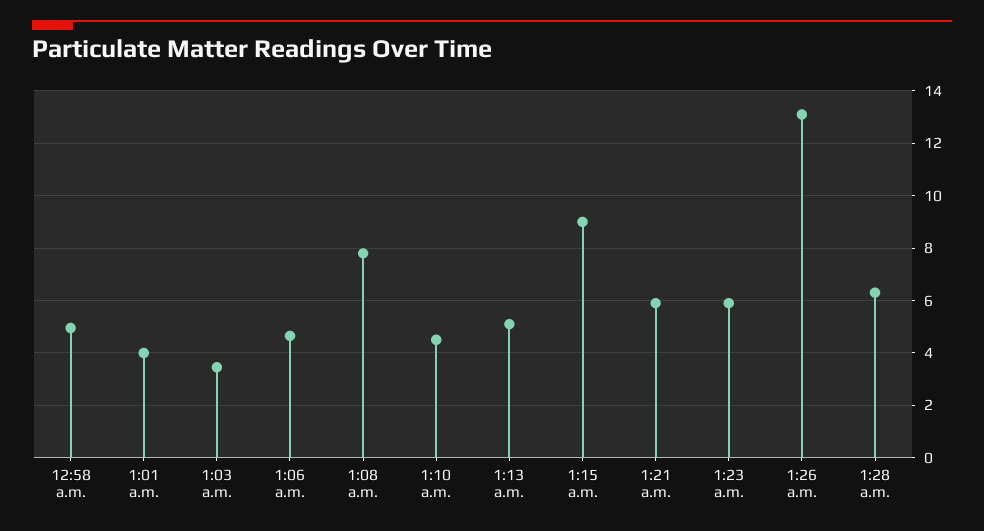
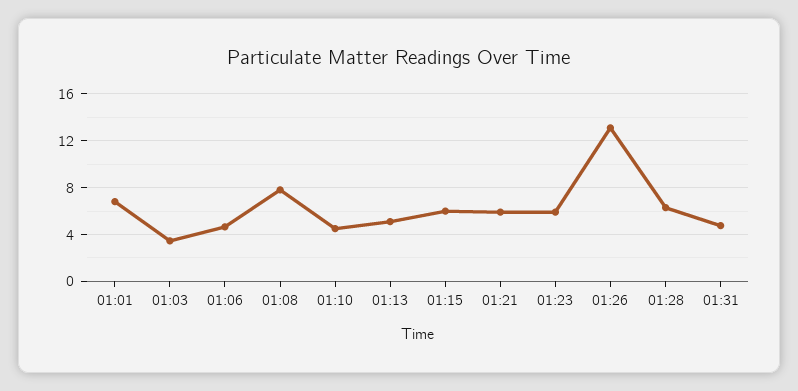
12:58 a.m.: 5 -> none
1:01 a.m.: 4 -> 7
1:15 a.m.: 9 -> 6
01:31: none -> 5

